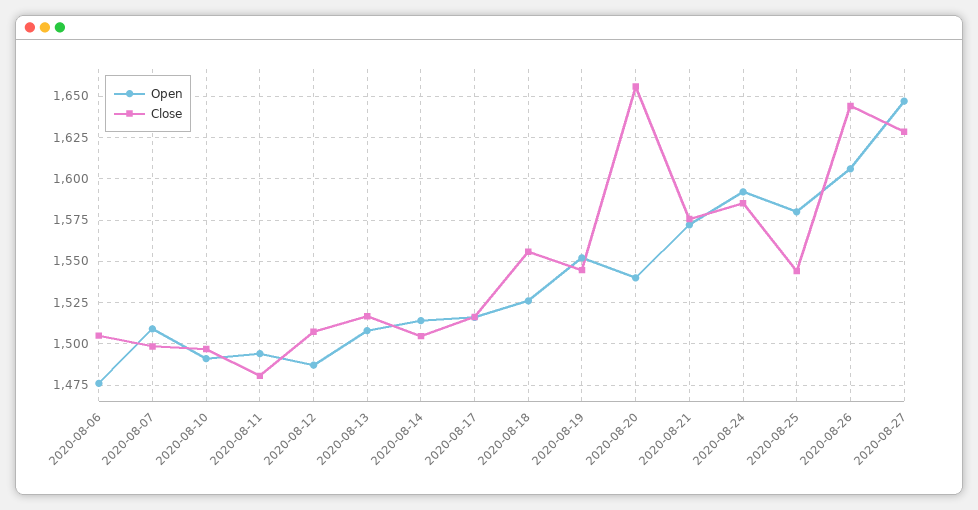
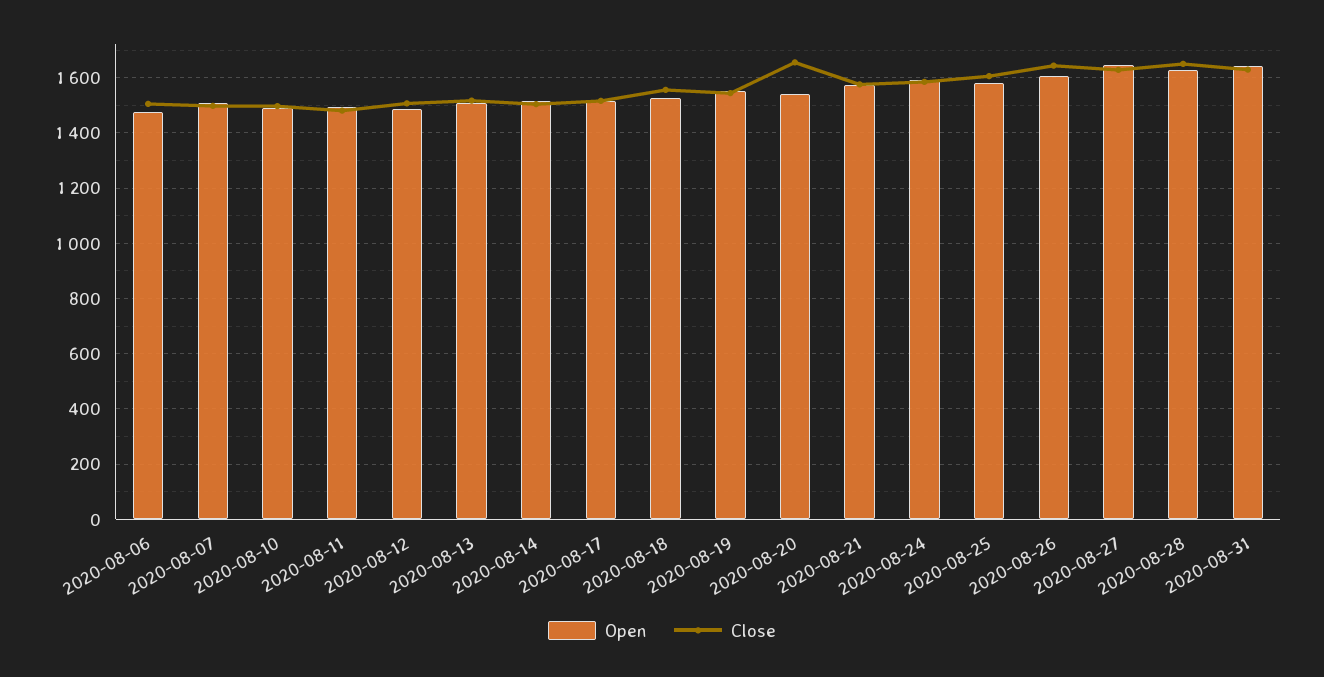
Close, 2020-08-25: 1545 -> 1600
Open, 2020-08-28: none -> 1625
Close, 2020-08-28: none -> 1650
Open, 2020-08-31: none -> 1650
Close, 2020-08-31: none -> 1625

